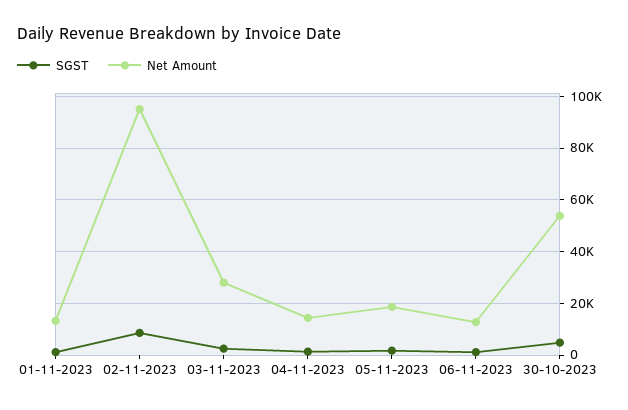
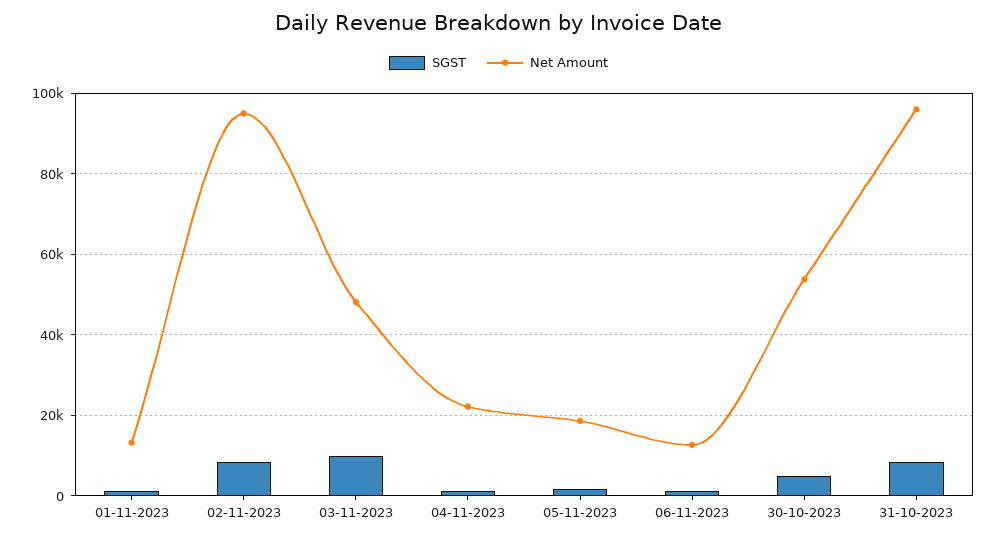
SGST, 03-11-2023: 2500 -> 10000
Net Amount, 03-11-2023: 27500 -> 48000
Net Amount, 04-11-2023: 15000 -> 22000
SGST, 31-10-2023: none -> 8000
Net Amount, 31-10-2023: none -> 96000

